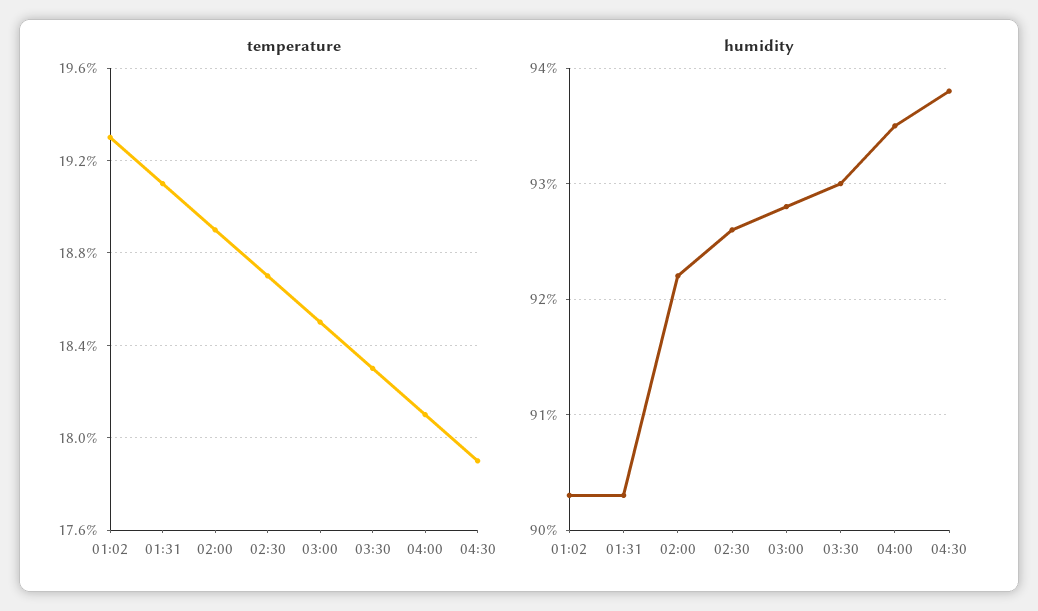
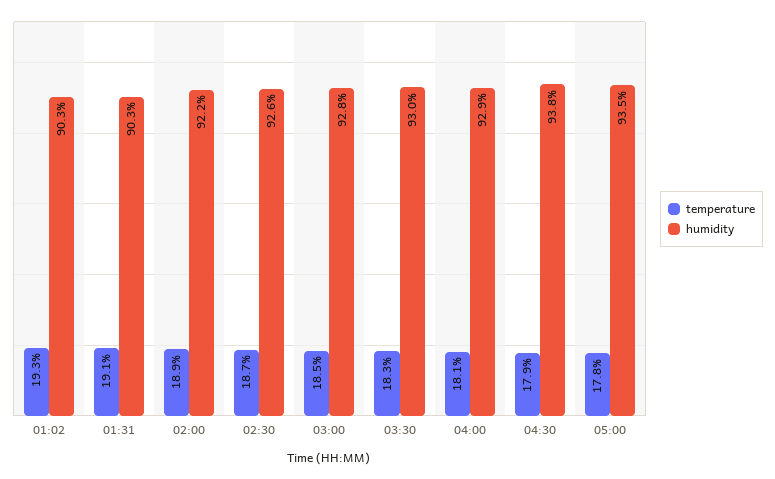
humidity, 04:00: 93.5 -> 92.9
temperature, 05:00: none -> 17.8
humidity, 05:00: none -> 93.5

